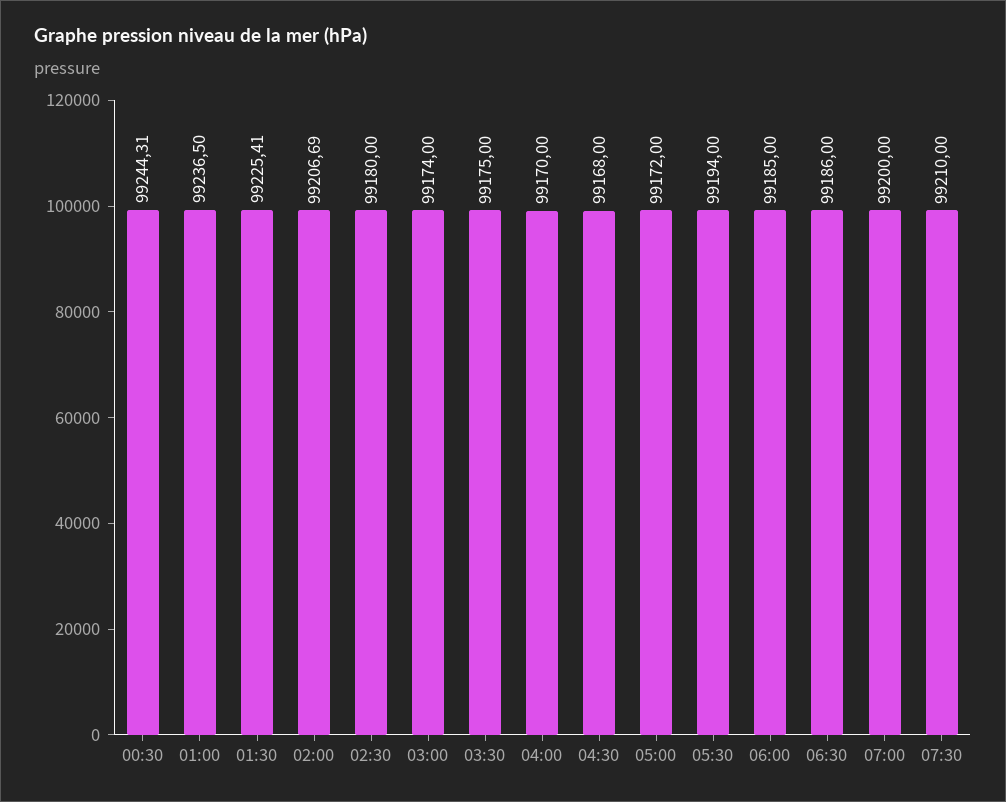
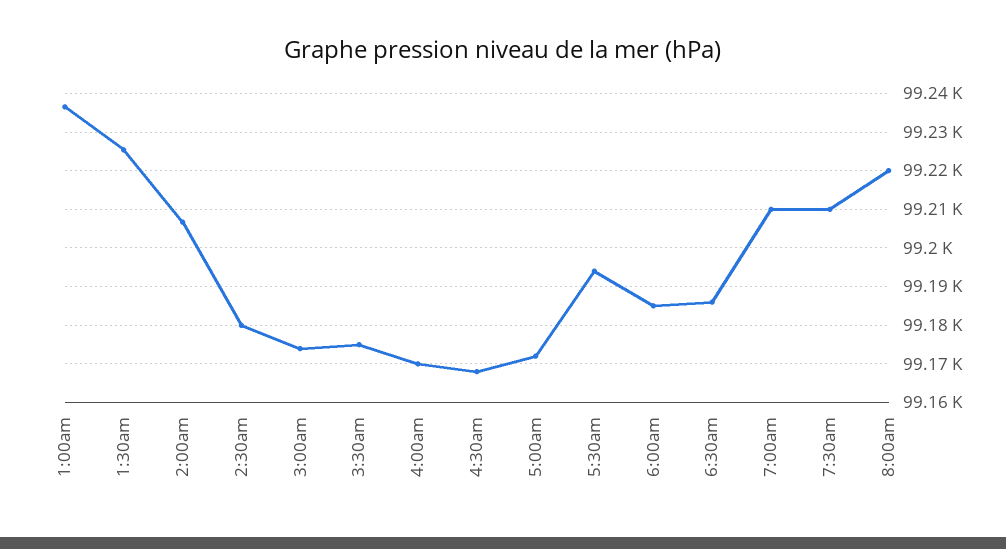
00:30: 99244.31 -> none
07:00: 99200 -> 99210
8:00am: none -> 99220

